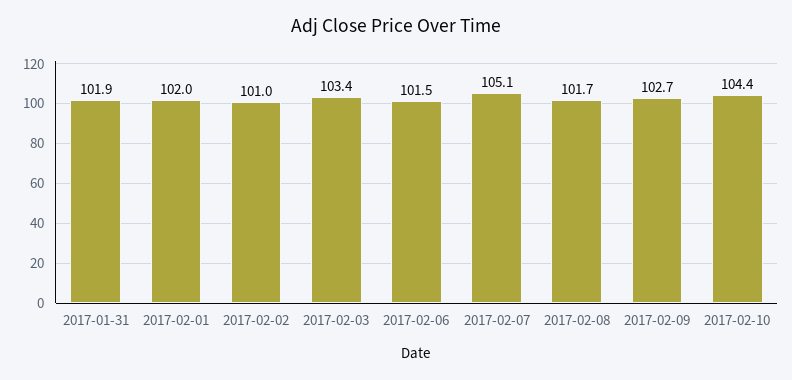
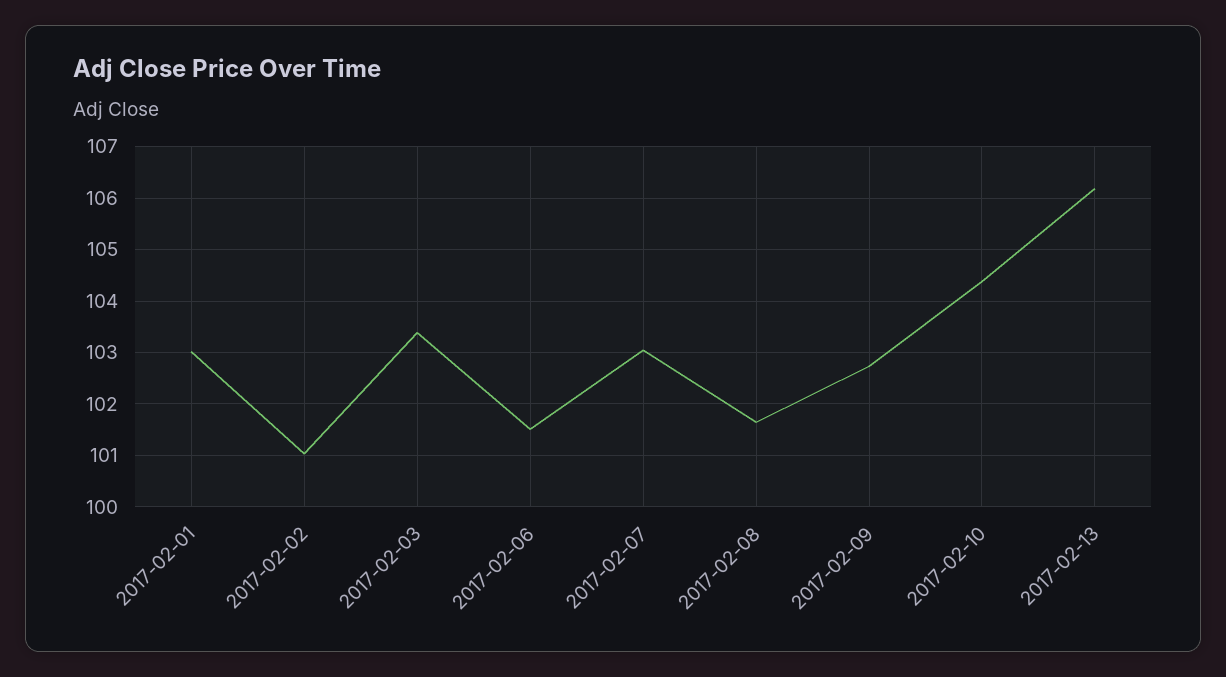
2017-01-31: 101.9 -> none
2017-02-01: 102 -> 103
2017-02-07: 105.1 -> 103
2017-02-13: none -> 106.2

